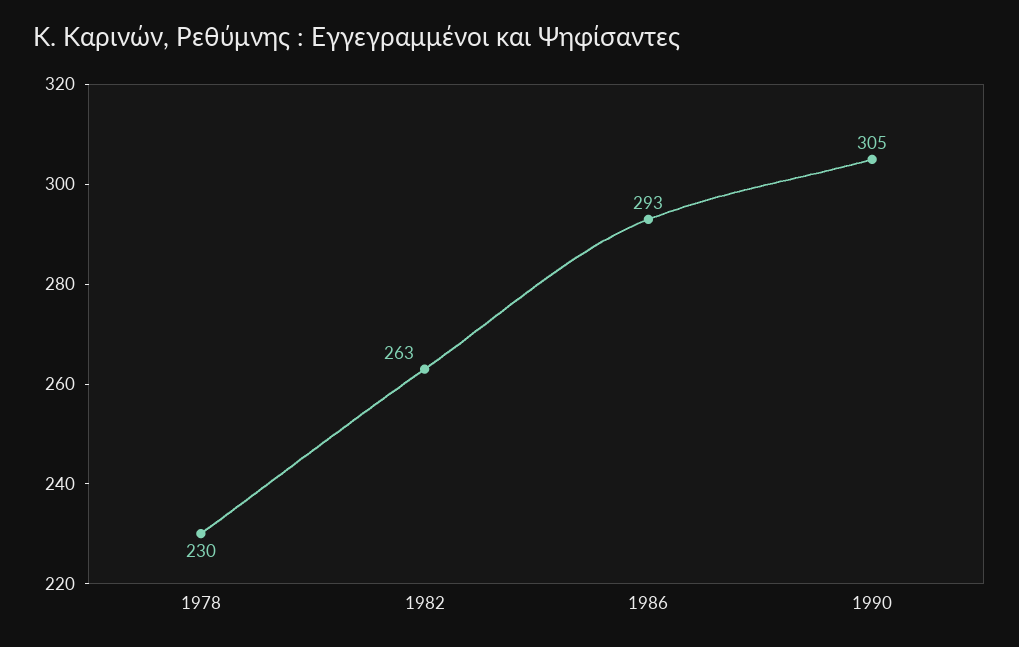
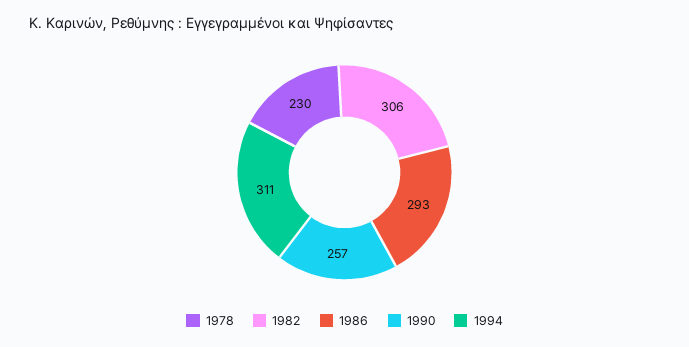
1982: 263 -> 306
1990: 305 -> 257
1994: none -> 311

